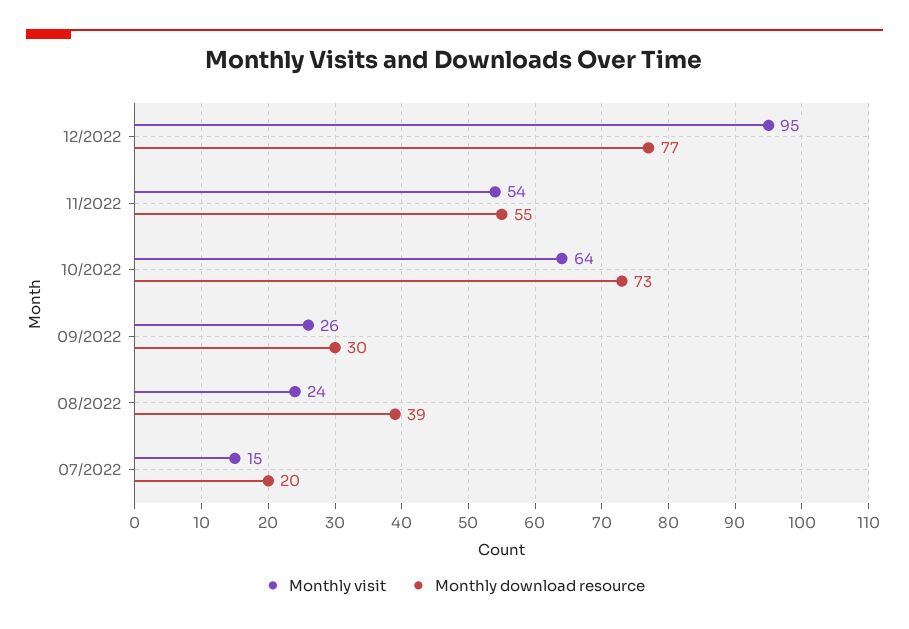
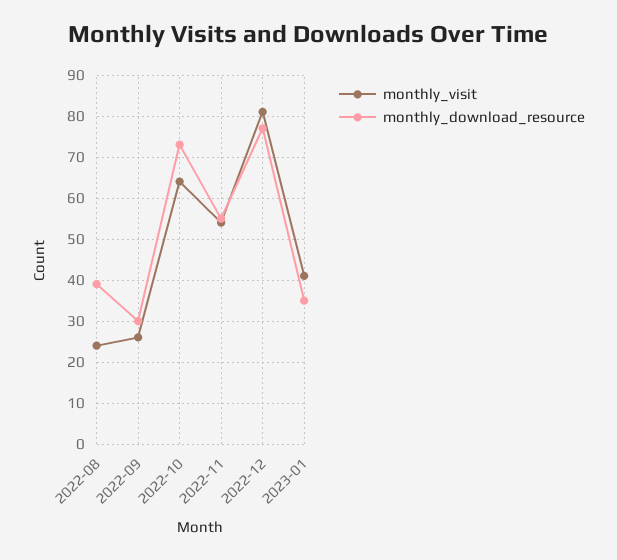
Monthly visit, 12/2022: 95 -> 80
Monthly visit, 07/2022: 15 -> none
Monthly download resource, 07/2022: 20 -> none
Monthly visit, 2023-01: none -> 40
Monthly download resource, 2023-01: none -> 35

